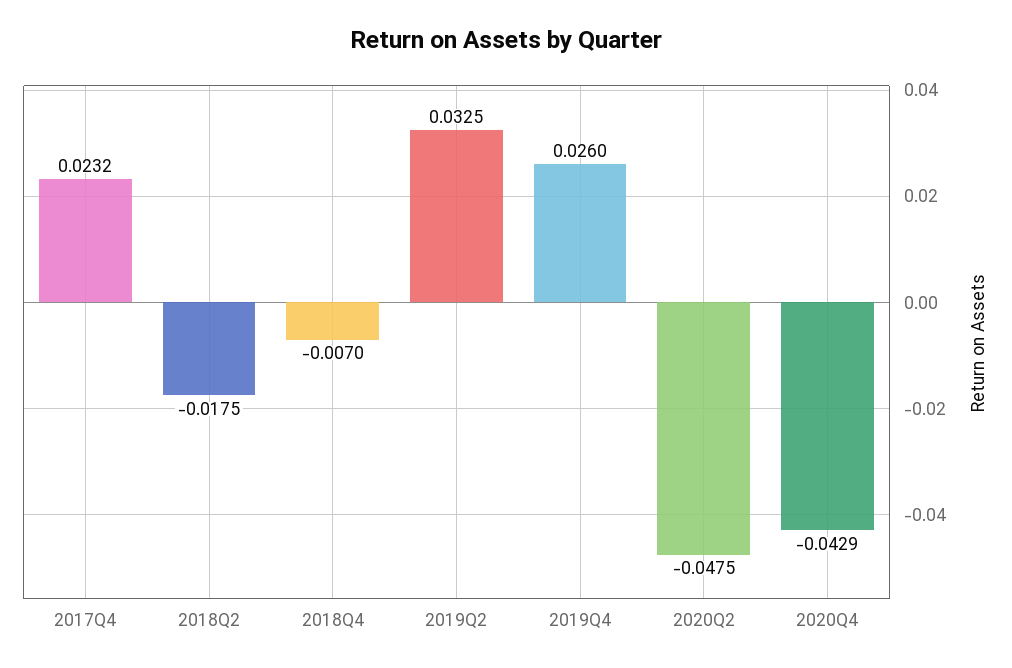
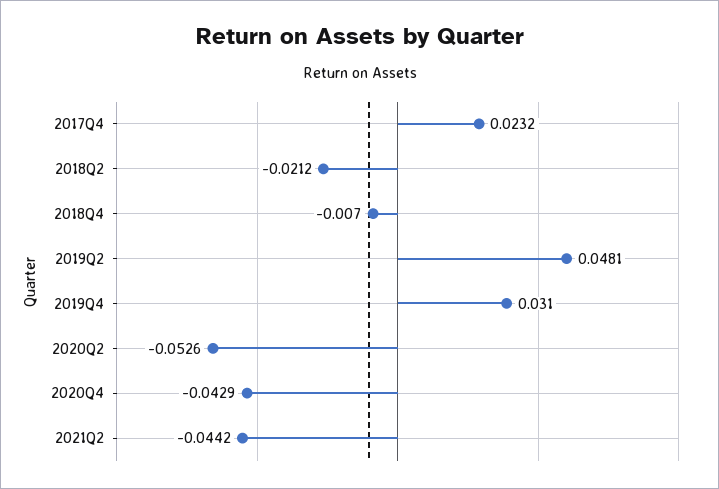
2018Q2: -0.0175 -> -0.0212
2019Q2: 0.0325 -> 0.0481
2019Q4: 0.026 -> 0.031
2020Q2: -0.0475 -> -0.0526
2021Q2: none -> -0.0442

